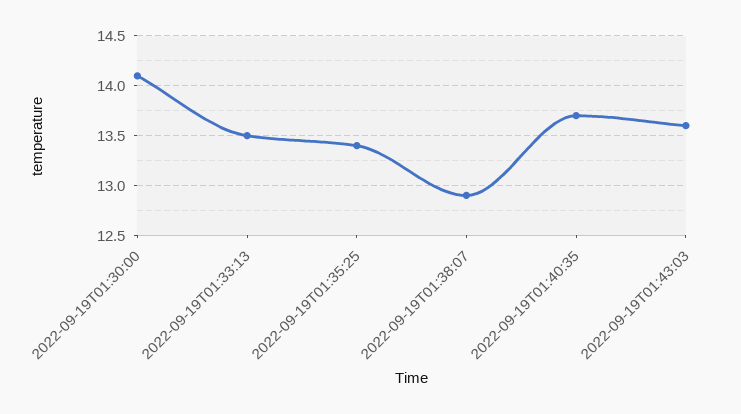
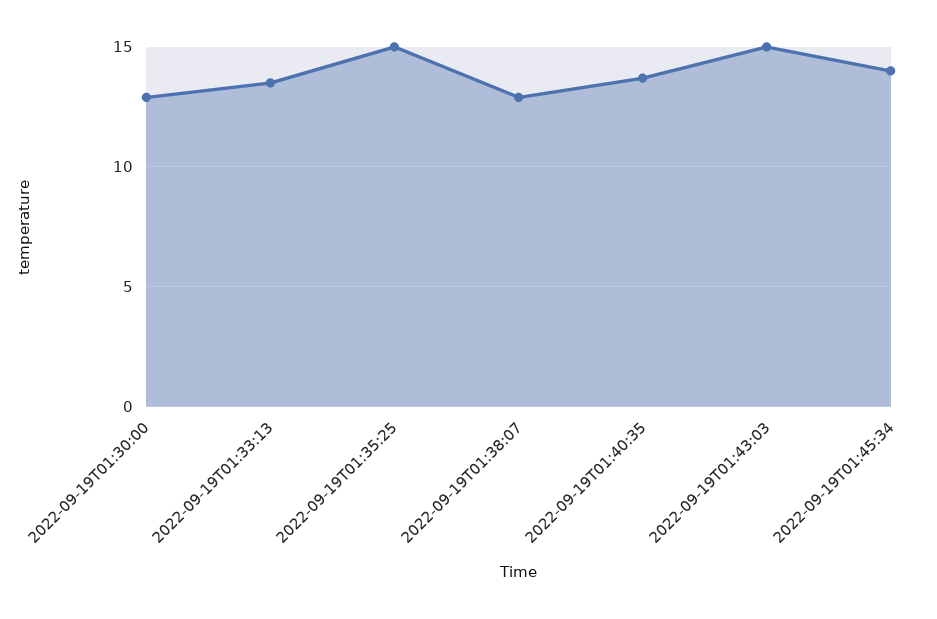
2022-09-19T01:30:00: 14.1 -> 13
2022-09-19T01:35:25: 13.4 -> 15
2022-09-19T01:43:03: 13.6 -> 15
2022-09-19T01:45:34: none -> 14

